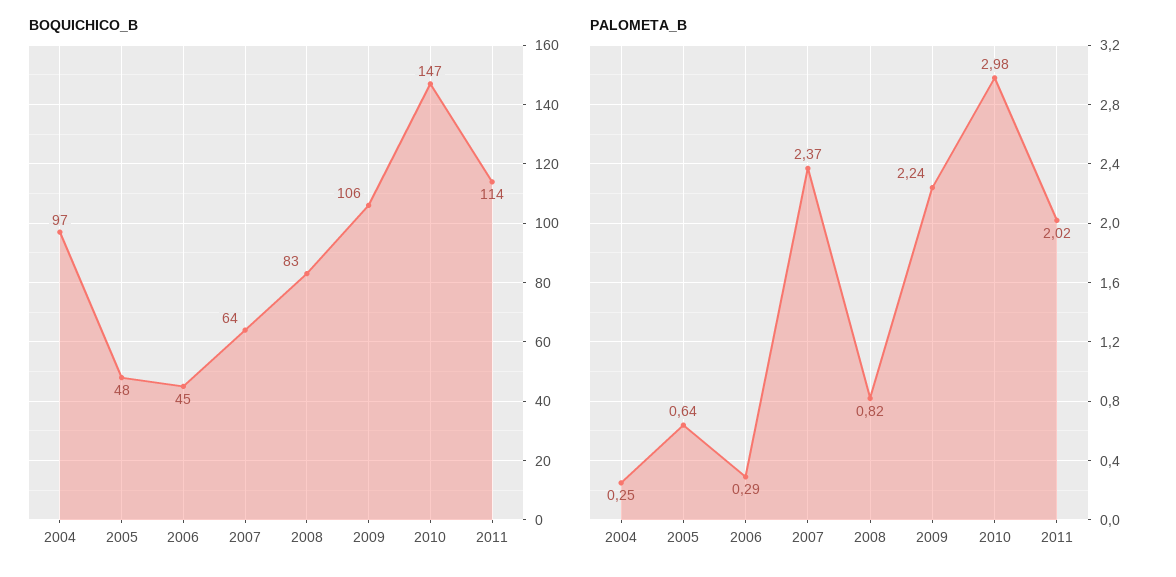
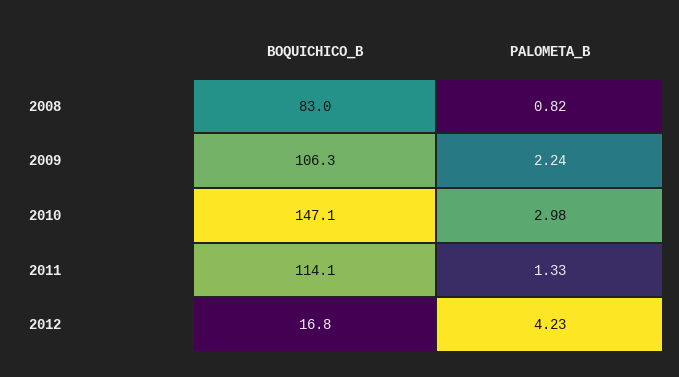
BOQUICHICO_B, 2004: 97 -> none
BOQUICHICO_B, 2005: 48 -> none
BOQUICHICO_B, 2006: 45 -> none
BOQUICHICO_B, 2007: 64 -> none
PALOMETA_B, 2004: 0.25 -> none
PALOMETA_B, 2005: 0.64 -> none
PALOMETA_B, 2006: 0.29 -> none
PALOMETA_B, 2007: 2.37 -> none
PALOMETA_B, 2011: 2.02 -> 1.33
BOQUICHICO_B, 2012: none -> 16.8
PALOMETA_B, 2012: none -> 4.23

